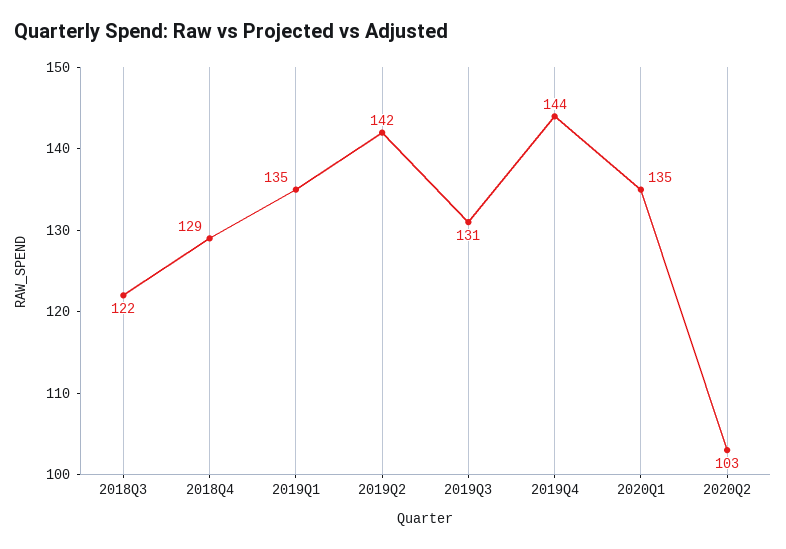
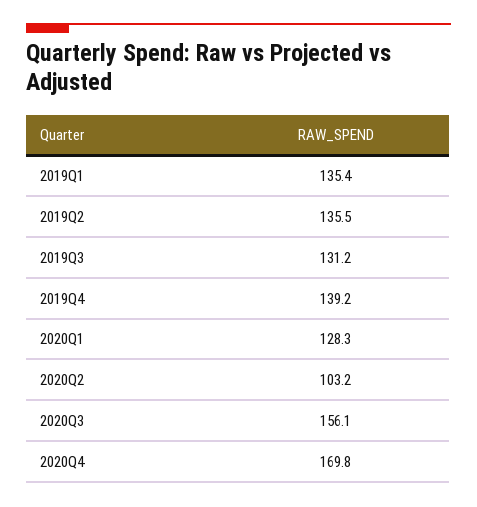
2018Q3: 122 -> none
2018Q4: 129 -> none
2019Q2: 142 -> 135.5
2019Q4: 144 -> 139.2
2020Q1: 135 -> 128.3
2020Q3: none -> 156.1
2020Q4: none -> 169.8

